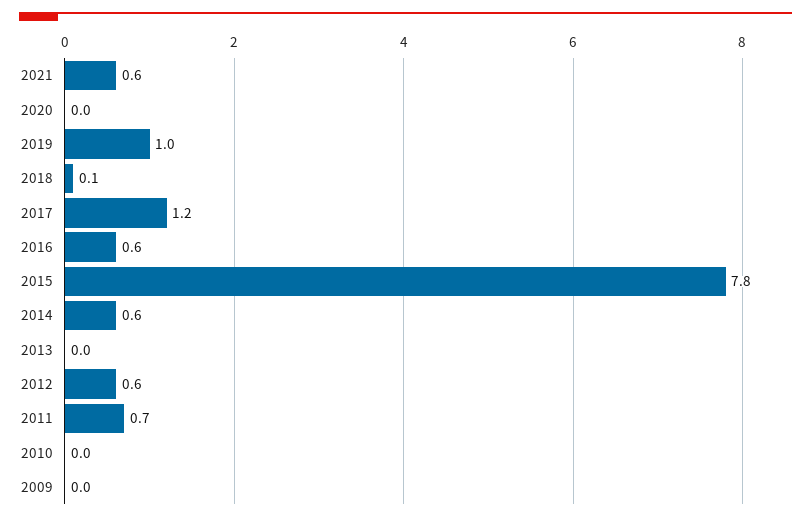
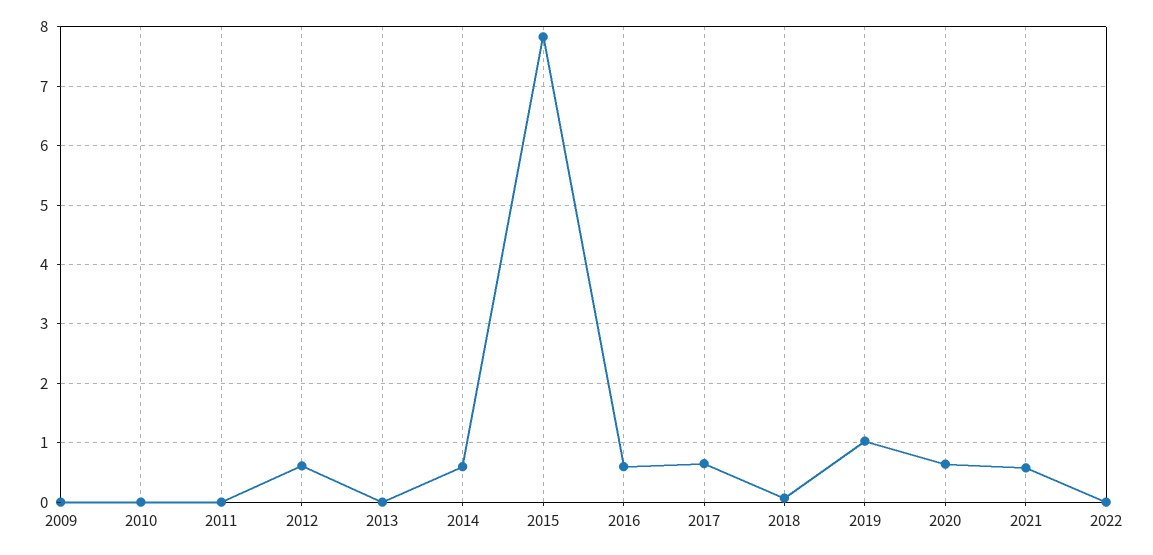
2020: 0 -> 0.6
2017: 1.2 -> 0.6
2011: 0.7 -> 0
2022: none -> 0

